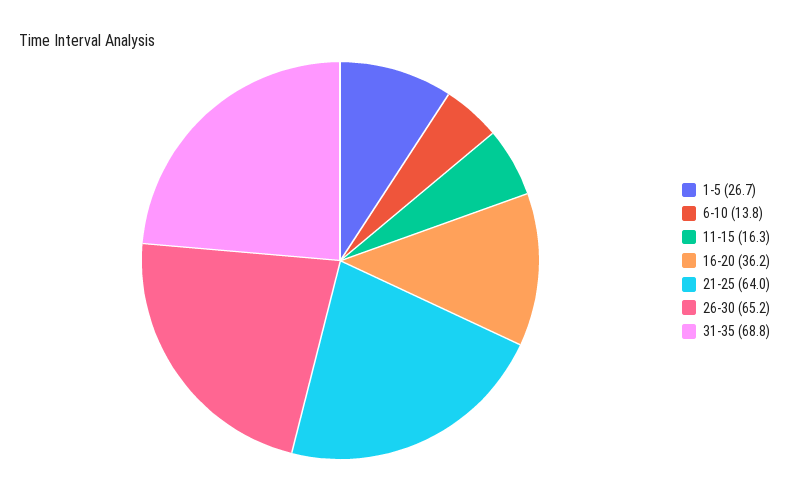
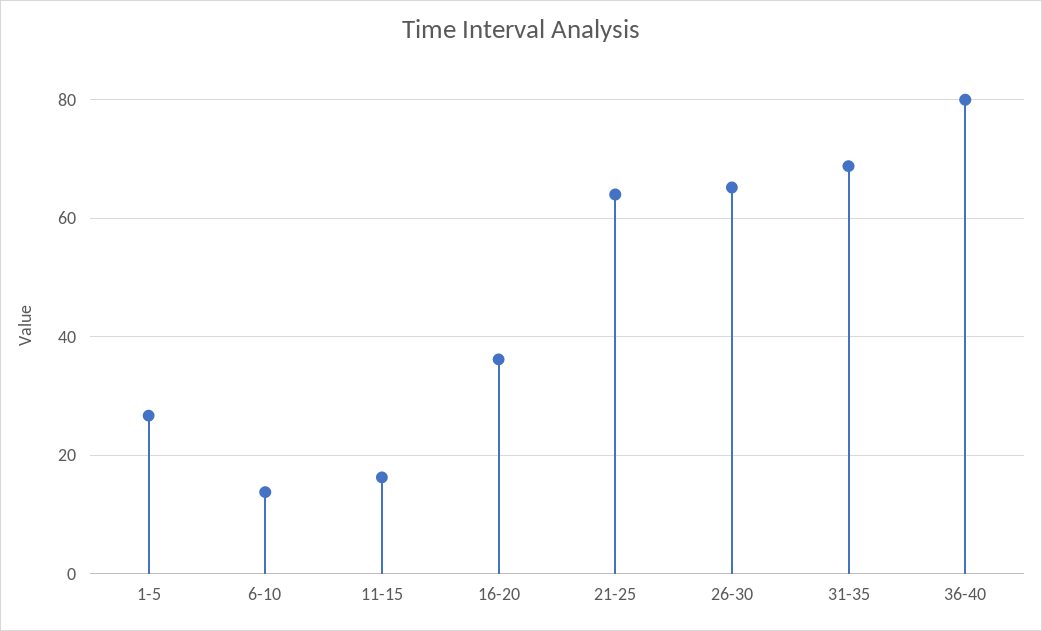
36-40: none -> 80

